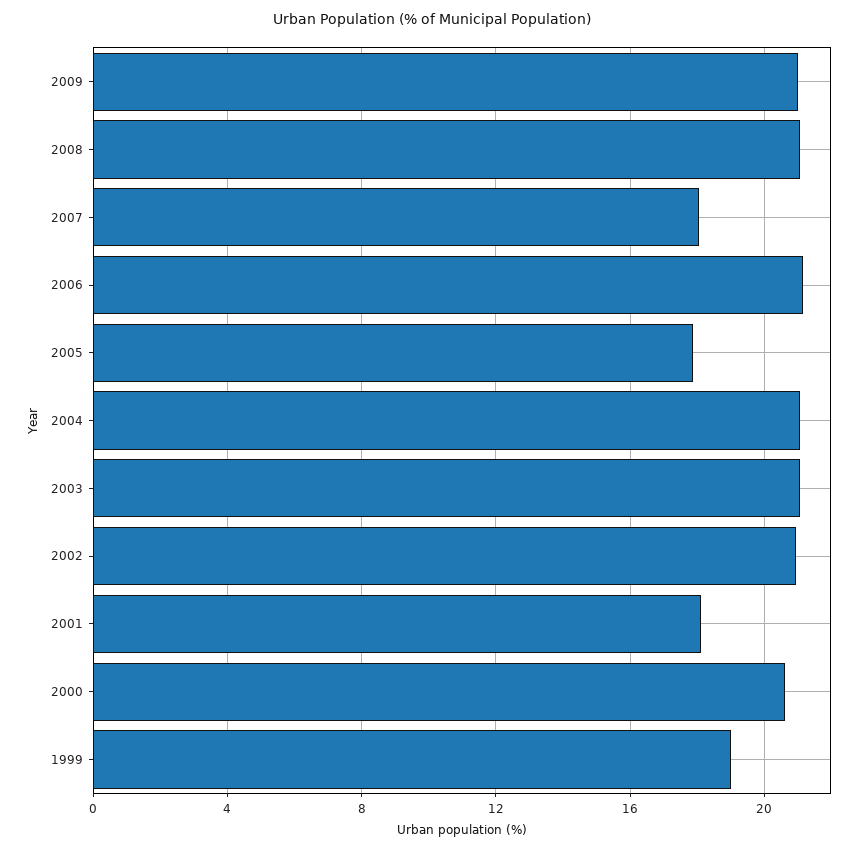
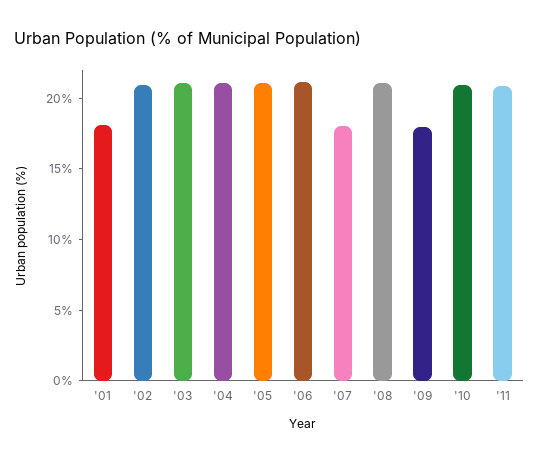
2009: 21 -> 18
2005: 18 -> 21
2000: 20.5 -> none
1999: 19 -> none
'10: none -> 21
'11: none -> 21

